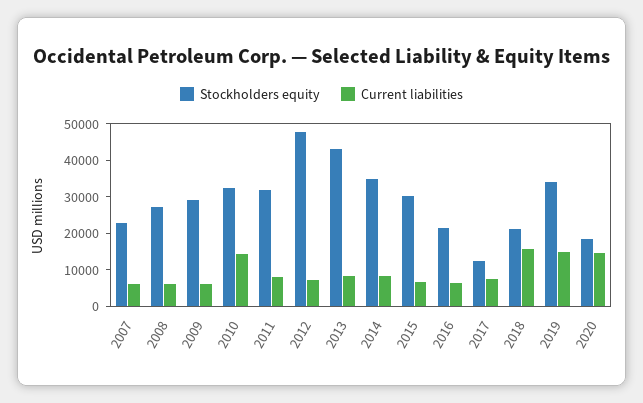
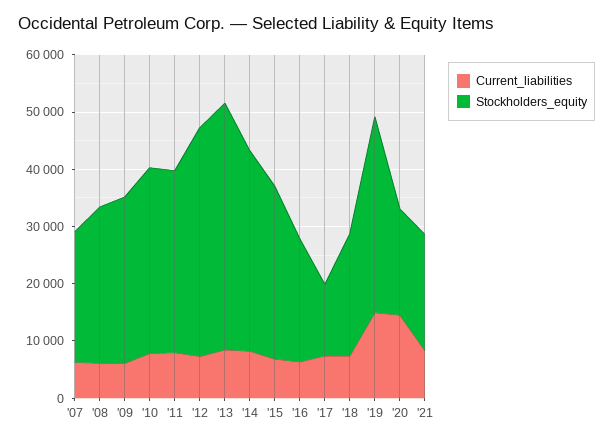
Current liabilities, 2010: 15000 -> 8000
Stockholders equity, 2012: 47500 -> 40000
Current liabilities, 2018: 15000 -> 8000
Current liabilities, '21: none -> 8000
Stockholders equity, '21: none -> 20000

